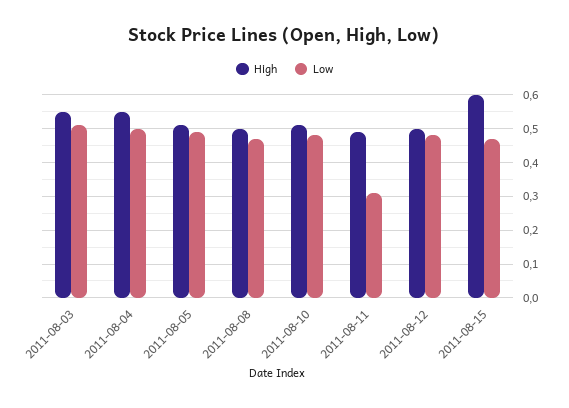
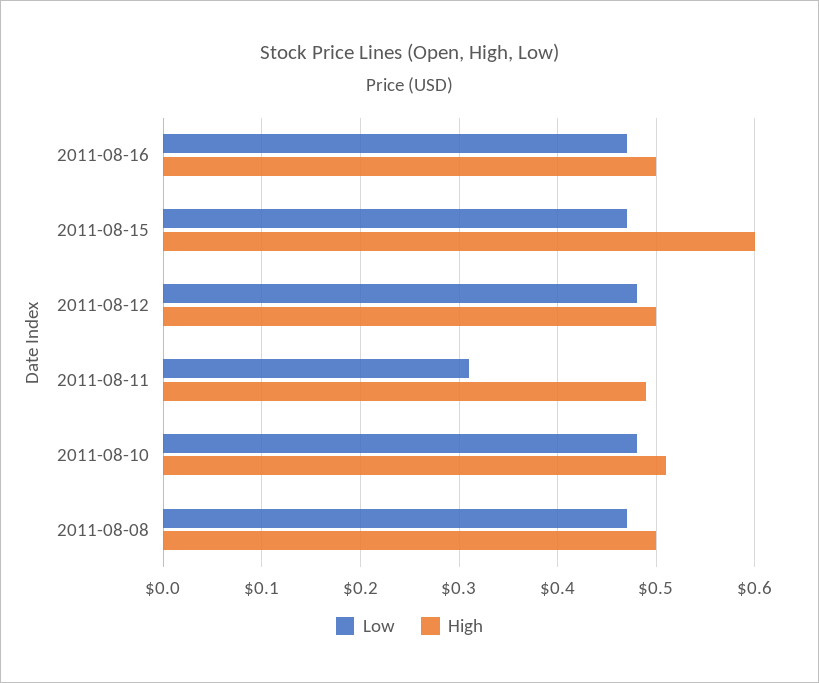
High, 2011-08-03: 0.55 -> none
Low, 2011-08-03: 0.5 -> none
High, 2011-08-04: 0.55 -> none
Low, 2011-08-04: 0.5 -> none
High, 2011-08-05: 0.5 -> none
Low, 2011-08-05: 0.5 -> none
Low, 2011-08-16: none -> 0.47
High, 2011-08-16: none -> 0.5

